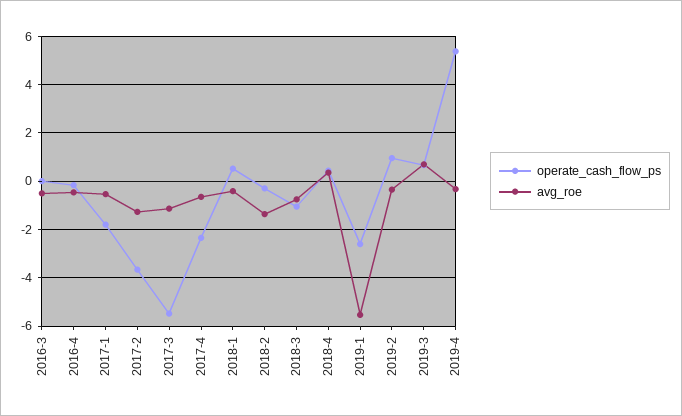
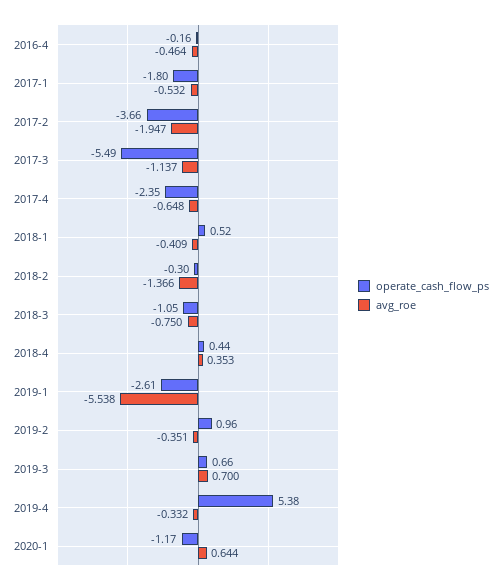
operate_cash_flow_ps, 2016-3: 0 -> none
avg_roe, 2016-3: -0.5 -> none
avg_roe, 2017-2: -1.25 -> -1.947
operate_cash_flow_ps, 2020-1: none -> -1.17
avg_roe, 2020-1: none -> 0.644

